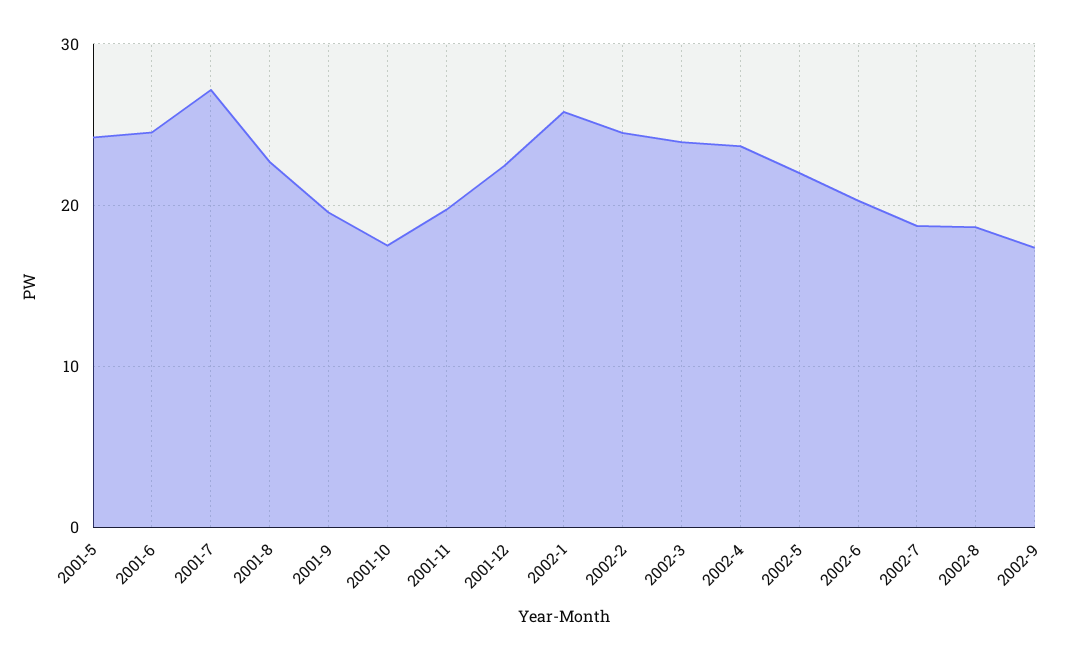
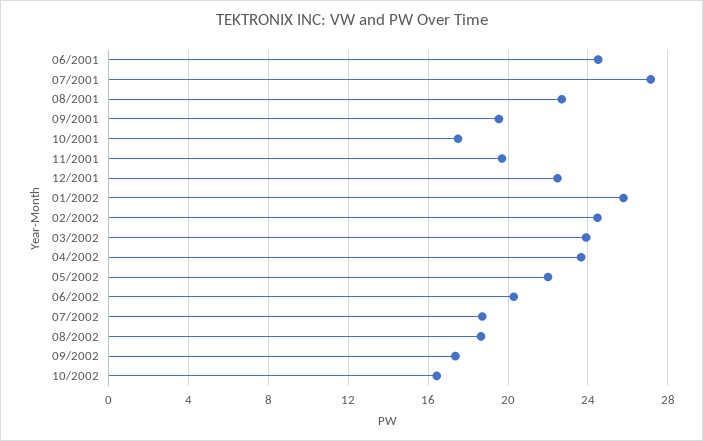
2001-5: 24 -> none
10/2002: none -> 16.5

